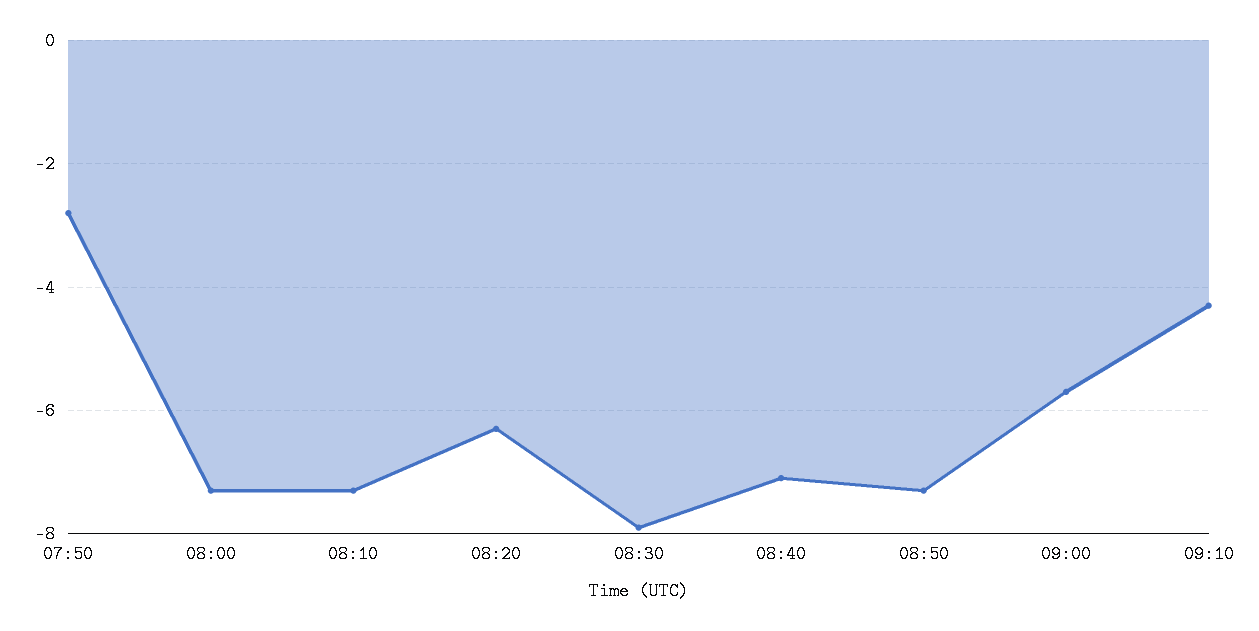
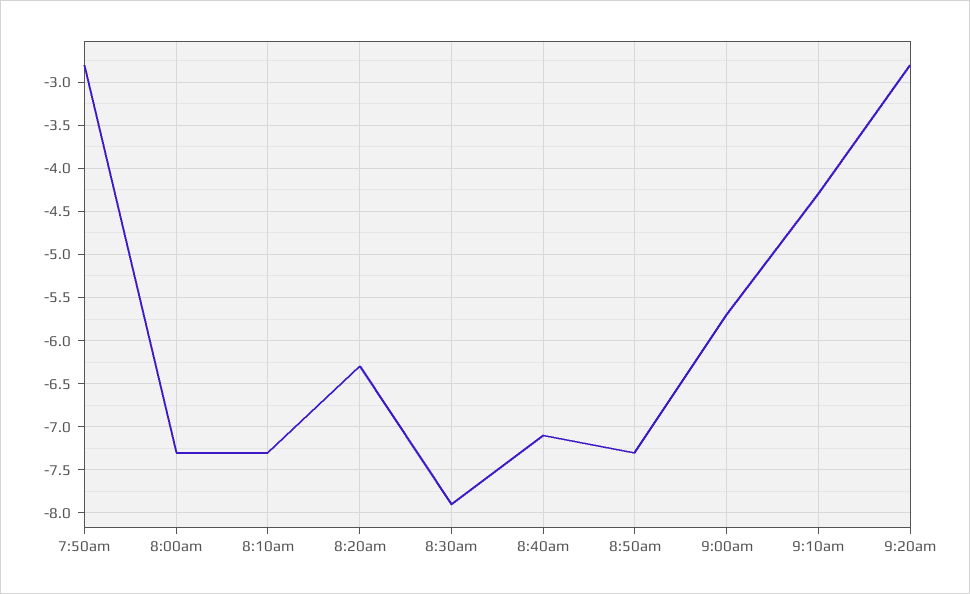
9:20am: none -> -2.8

